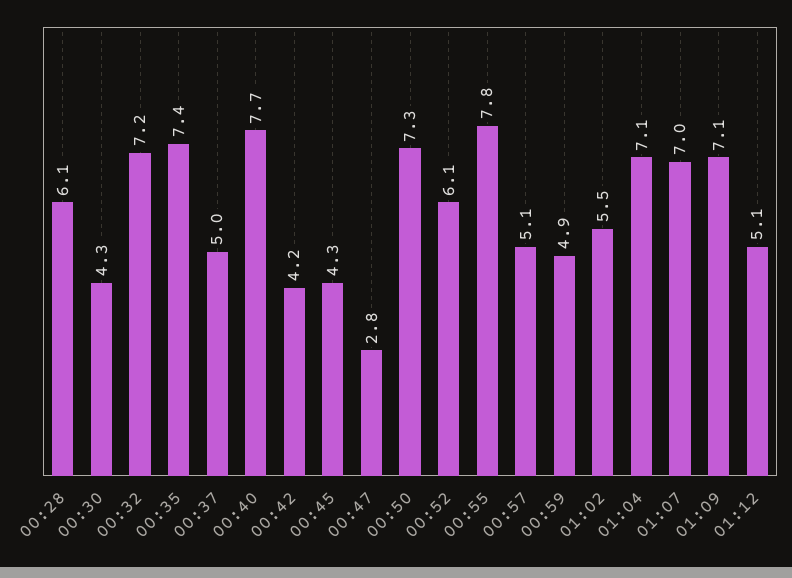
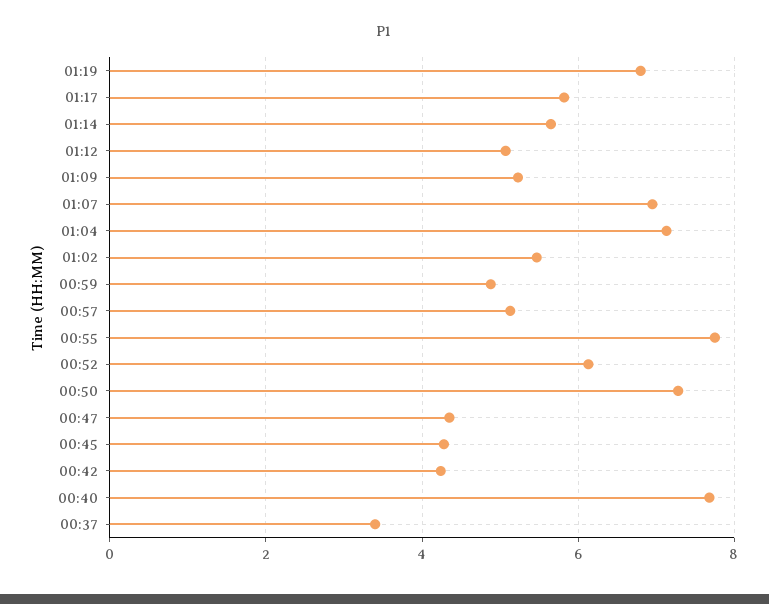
00:28: 6.1 -> none
00:30: 4.3 -> none
00:32: 7.2 -> none
00:35: 7.4 -> none
00:37: 5 -> 3.4
00:47: 2.8 -> 4.4
01:09: 7.1 -> 5.2
01:19: none -> 6.8
01:17: none -> 5.8
01:14: none -> 5.6

